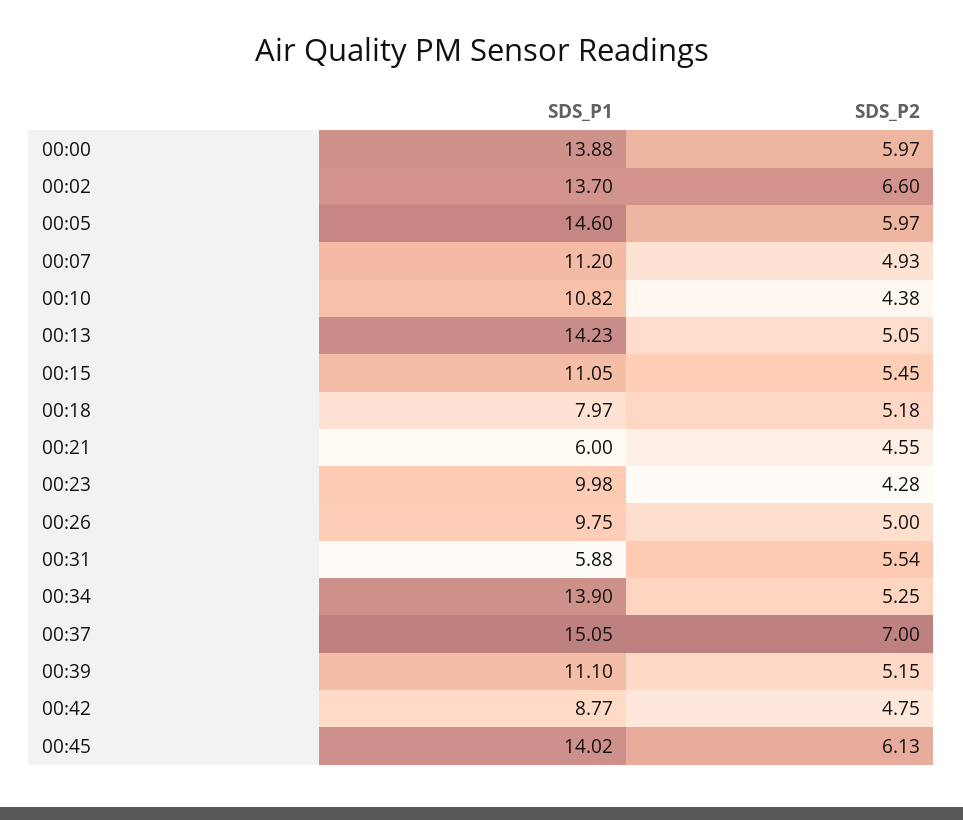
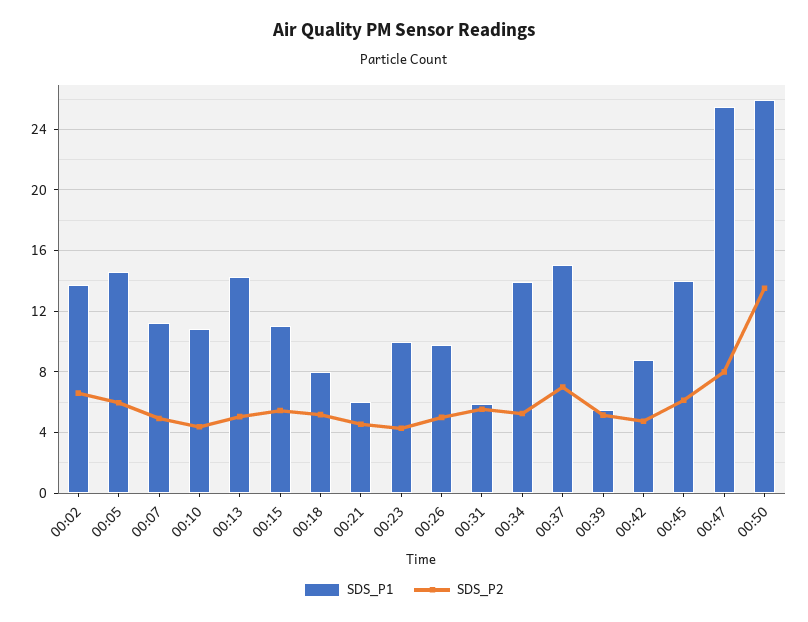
SDS_P1, 00:00: 13.88 -> none
SDS_P2, 00:00: 5.97 -> none
SDS_P1, 00:39: 11.1 -> 5.5
SDS_P1, 00:47: none -> 25.5
SDS_P2, 00:47: none -> 8
SDS_P1, 00:50: none -> 26
SDS_P2, 00:50: none -> 13.5

